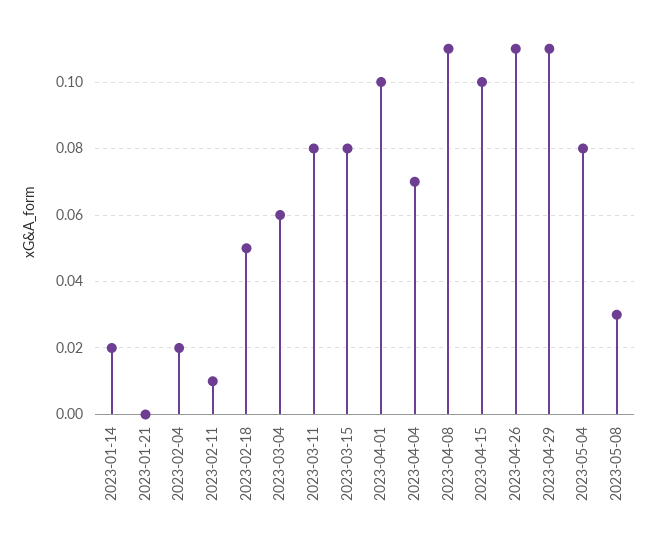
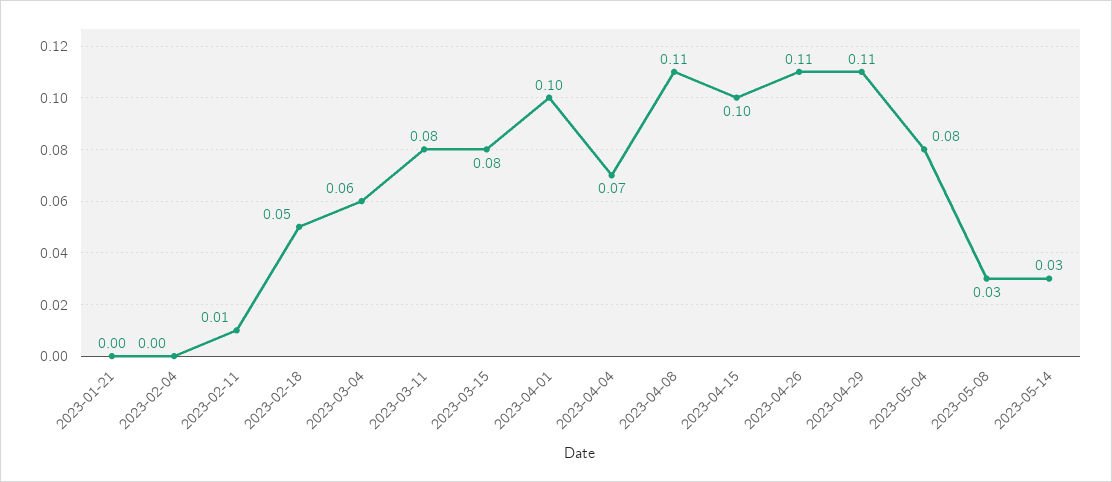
2023-01-14: 0.02 -> none
2023-02-04: 0.02 -> 0
2023-05-14: none -> 0.03

